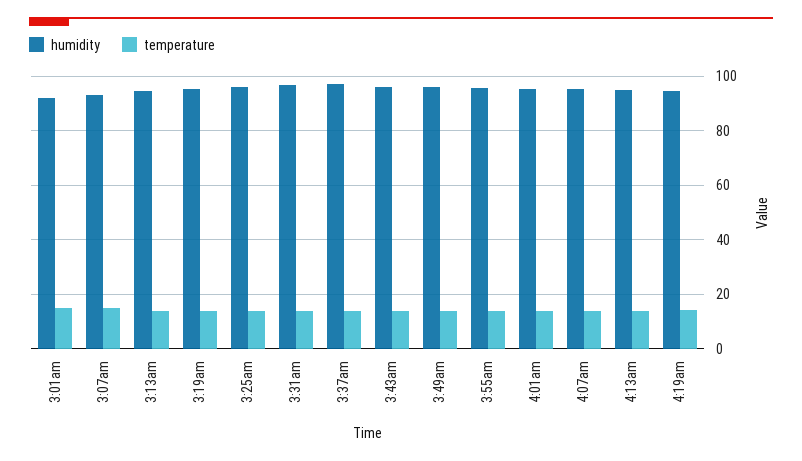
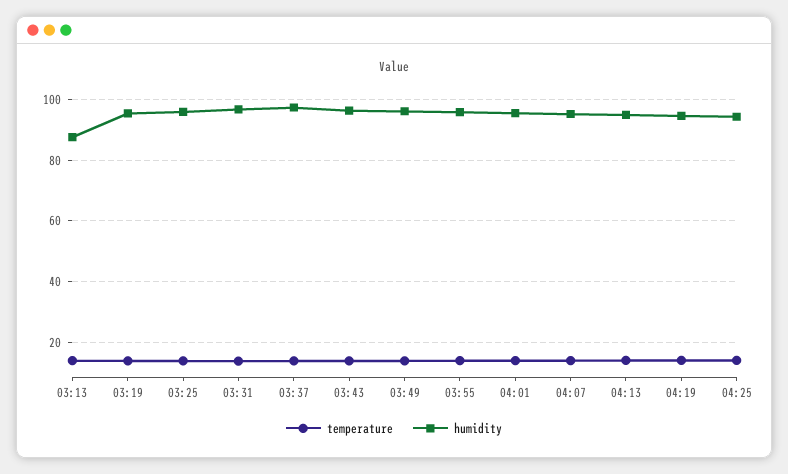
humidity, 3:01am: 92.5 -> none
temperature, 3:01am: 15 -> none
humidity, 3:07am: 92.5 -> none
temperature, 3:07am: 15 -> none
humidity, 3:13am: 95 -> 88
temperature, 04:25: none -> 14
humidity, 04:25: none -> 94

